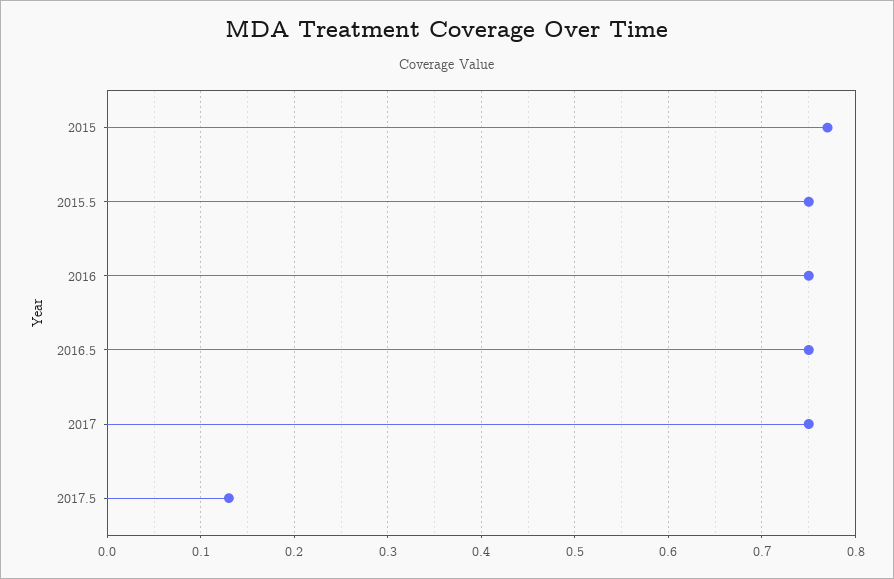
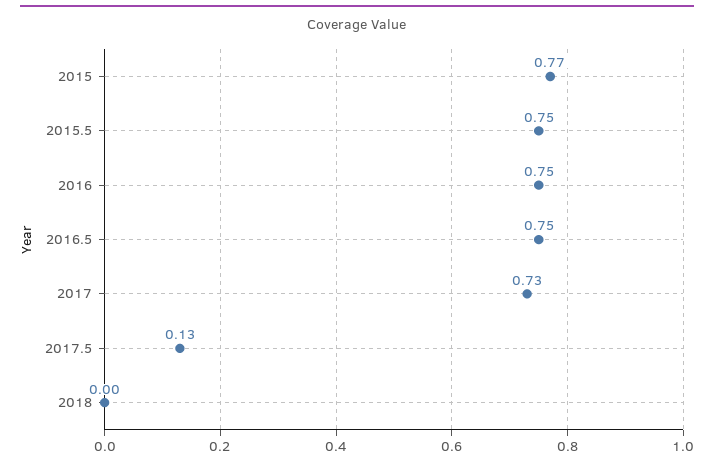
2017: 0.75 -> 0.73
2018: none -> 0

